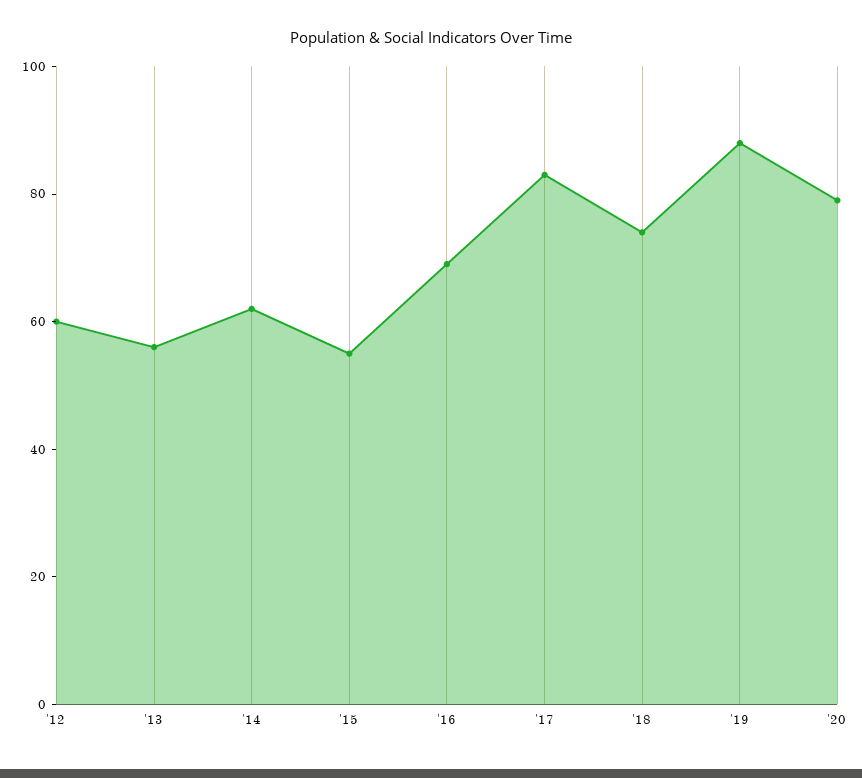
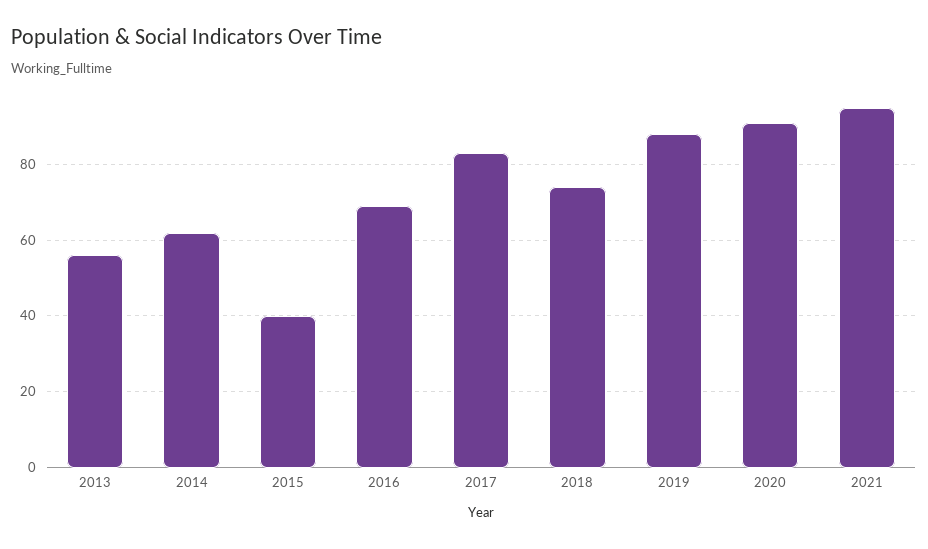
'12: 60 -> none
'15: 55 -> 40
'20: 80 -> 90
2021: none -> 95

